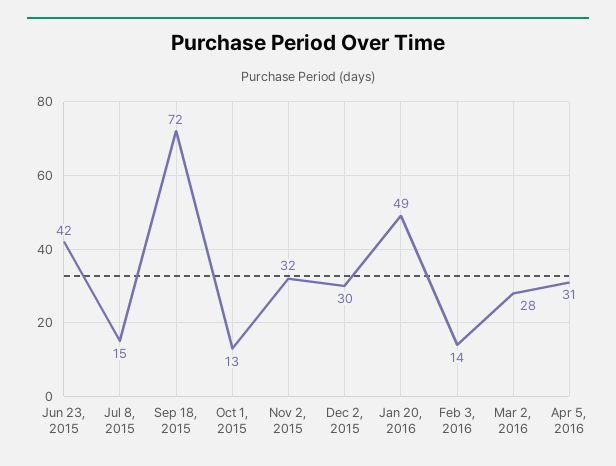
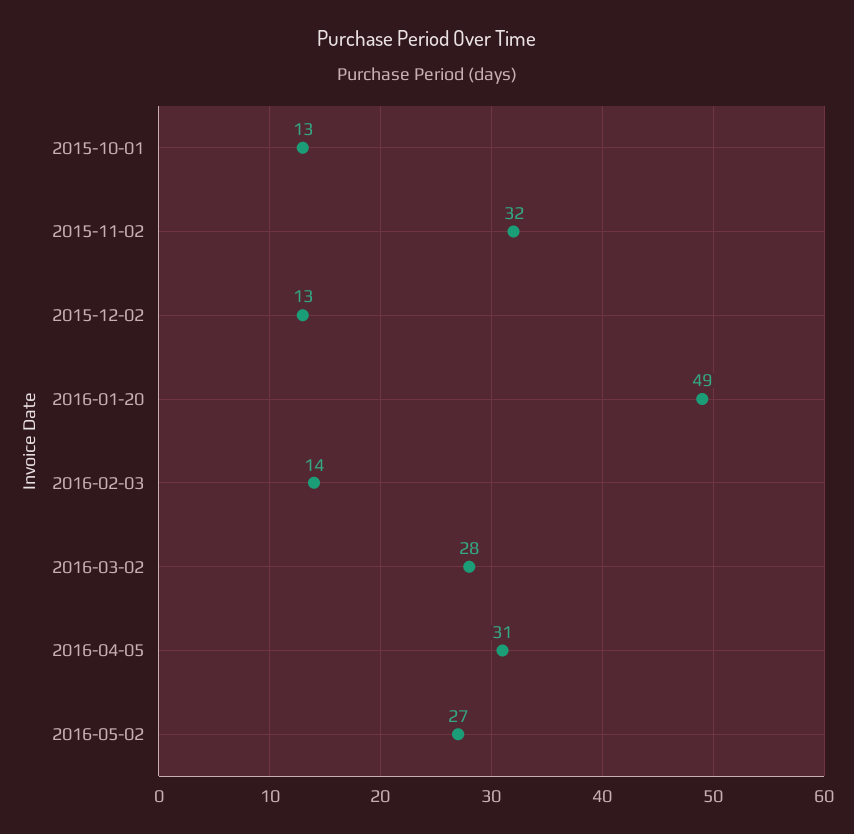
Jun 23, 2015: 42 -> none
Jul 8, 2015: 15 -> none
Sep 18, 2015: 72 -> none
Dec 2, 2015: 30 -> 13
2016-05-02: none -> 27

